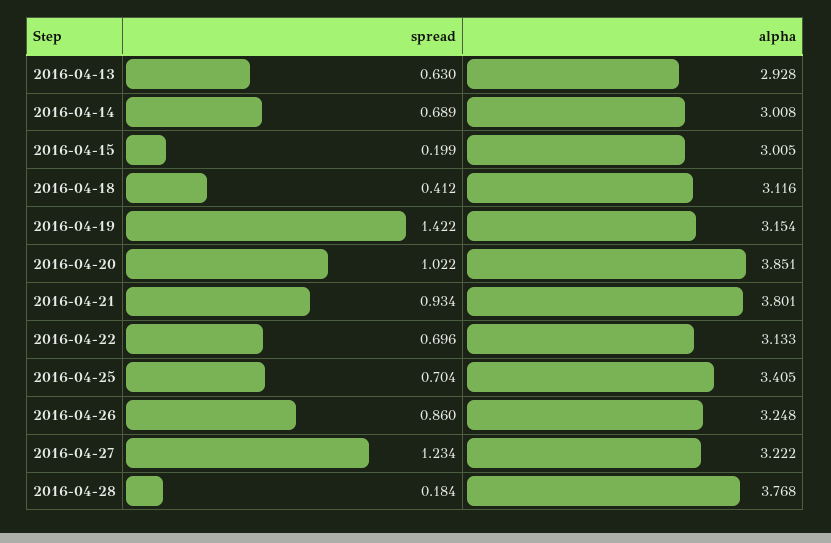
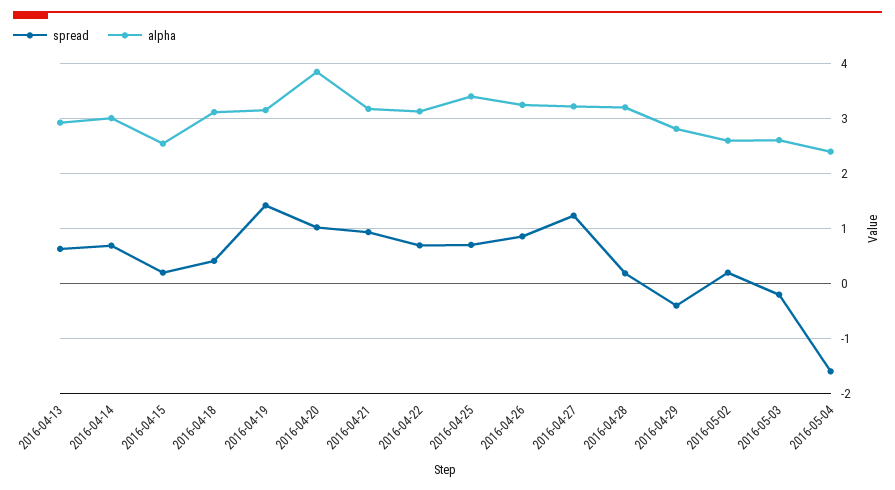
alpha, 2016-04-15: 3.005 -> 2.6
alpha, 2016-04-21: 3.801 -> 3.2
alpha, 2016-04-28: 3.768 -> 3.2
spread, 2016-04-29: none -> -0.4
alpha, 2016-04-29: none -> 2.8
spread, 2016-05-02: none -> 0.2
alpha, 2016-05-02: none -> 2.6
spread, 2016-05-03: none -> -0.2
alpha, 2016-05-03: none -> 2.6
spread, 2016-05-04: none -> -1.6
alpha, 2016-05-04: none -> 2.4

